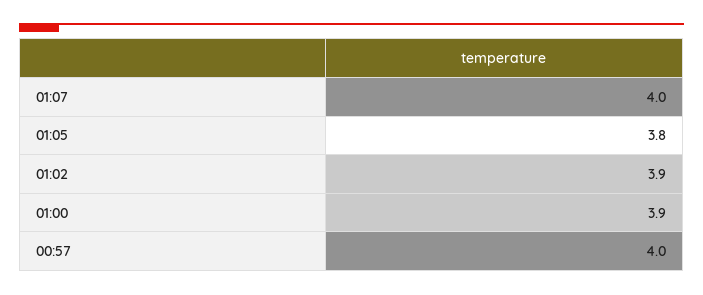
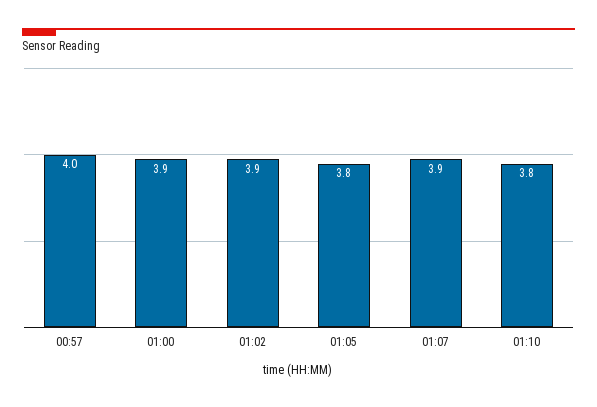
01:07: 4 -> 3.9
01:10: none -> 3.8

